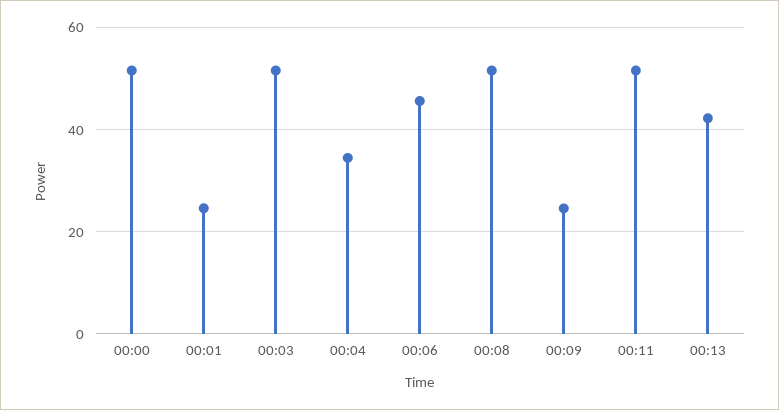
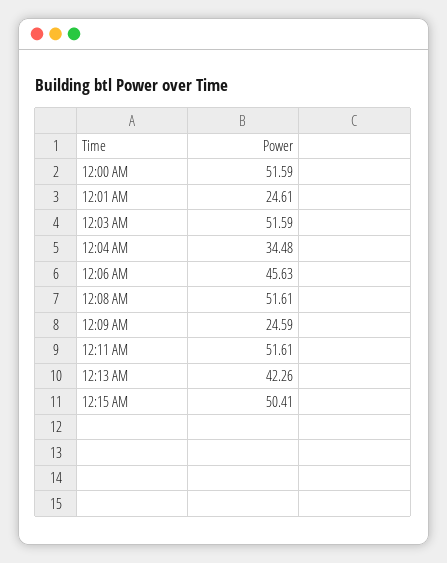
12:15 AM: none -> 50.41

